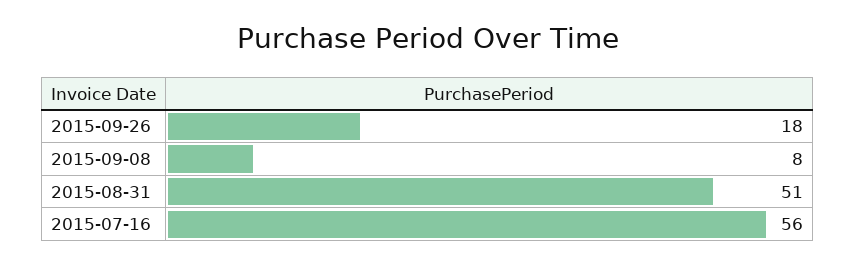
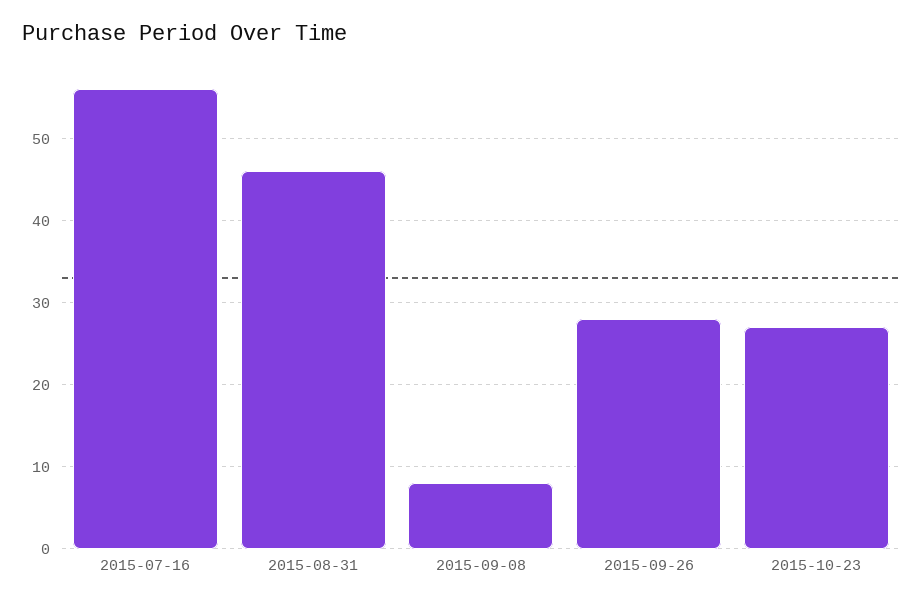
2015-09-26: 18 -> 28
2015-08-31: 51 -> 46
2015-10-23: none -> 27

